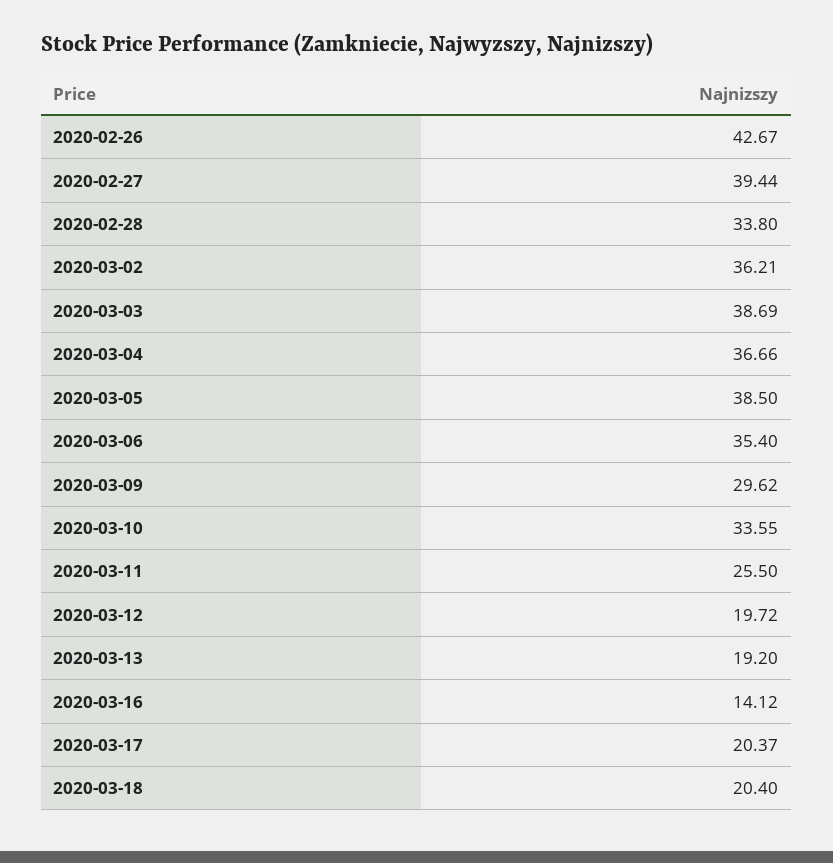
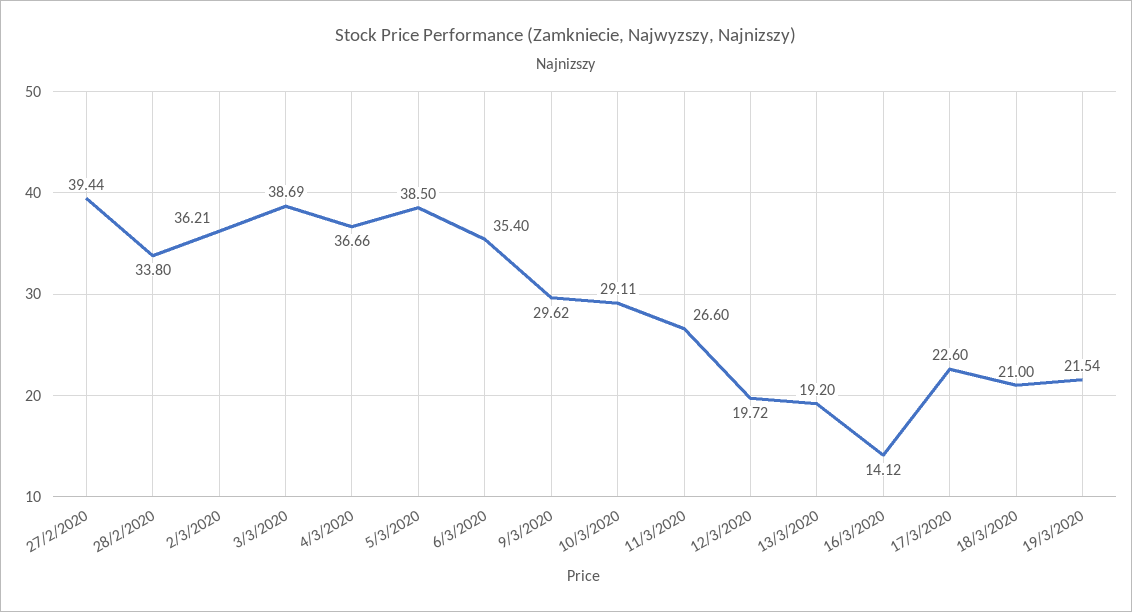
2020-02-26: 42.67 -> none
2020-03-10: 33.55 -> 29.11
2020-03-11: 25.5 -> 26.6
2020-03-17: 20.37 -> 22.6
2020-03-18: 20.4 -> 21
19/3/2020: none -> 21.54

